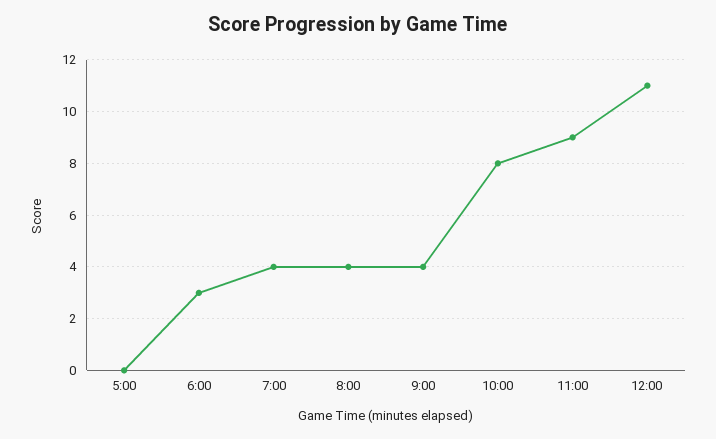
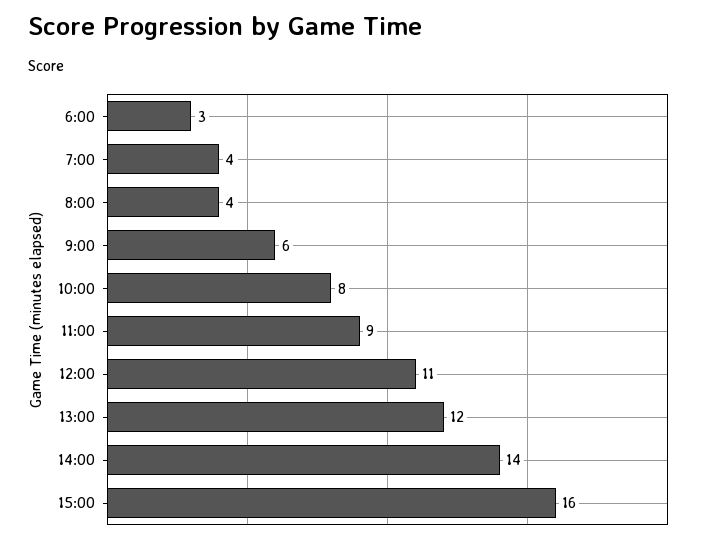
5:00: 0 -> none
9:00: 4 -> 6
13:00: none -> 12
14:00: none -> 14
15:00: none -> 16

